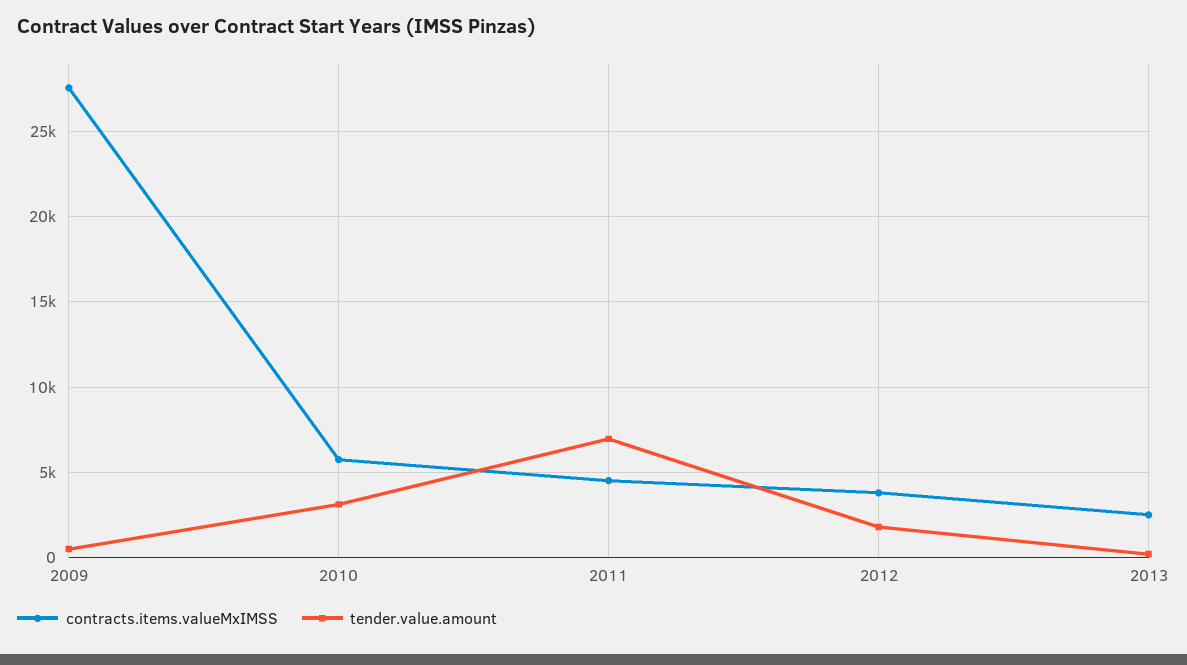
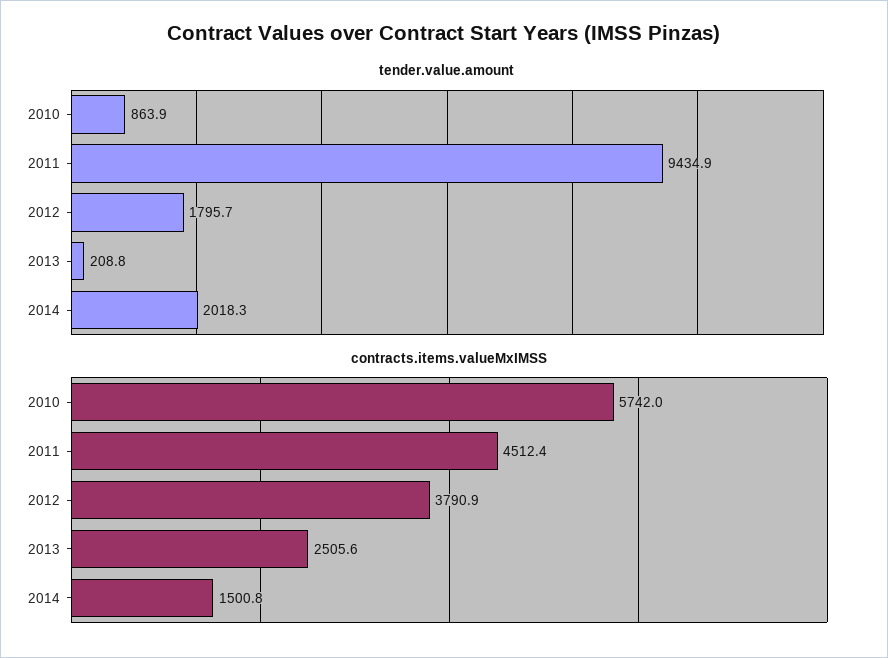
contracts.items.valueMxIMSS, 2009: 27500 -> none
tender.value.amount, 2009: 500 -> none
tender.value.amount, 2010: 3000 -> 863.9
tender.value.amount, 2011: 7000 -> 9434.9
tender.value.amount, 2014: none -> 2018.3
contracts.items.valueMxIMSS, 2014: none -> 1500.8

